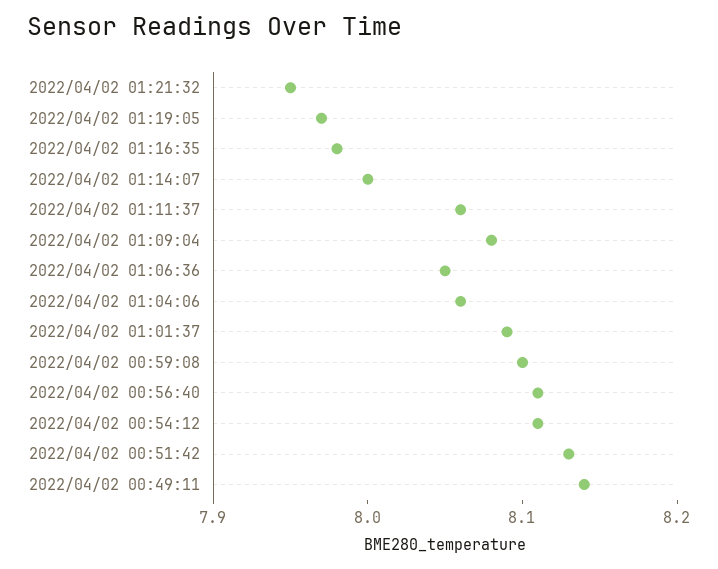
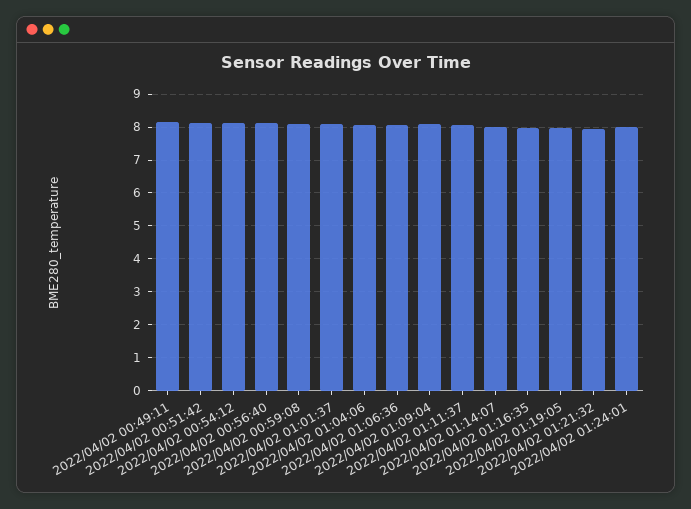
2022/04/02 01:24:01: none -> 8

